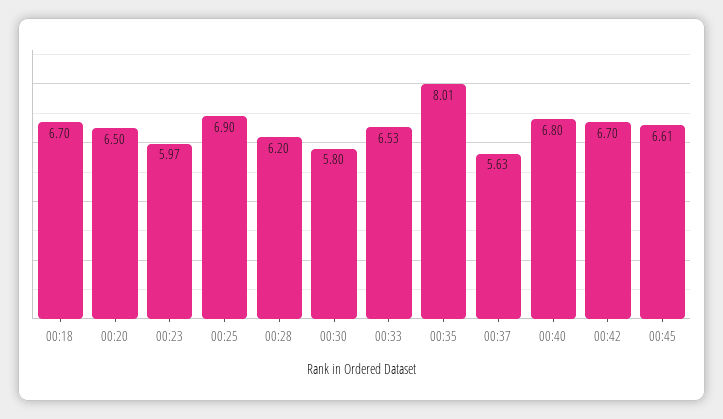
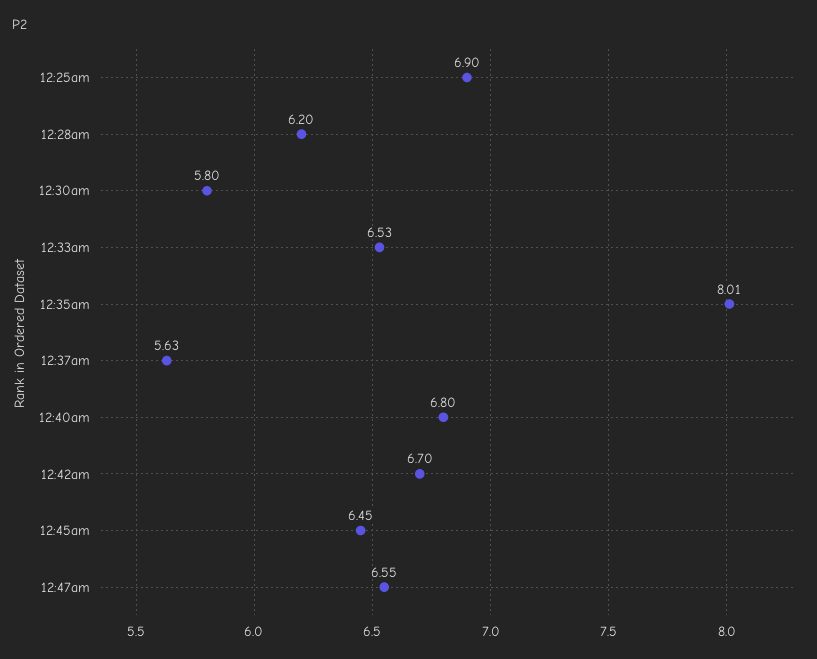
00:18: 6.7 -> none
00:20: 6.5 -> none
00:23: 5.97 -> none
00:45: 6.61 -> 6.45
12:47am: none -> 6.55

